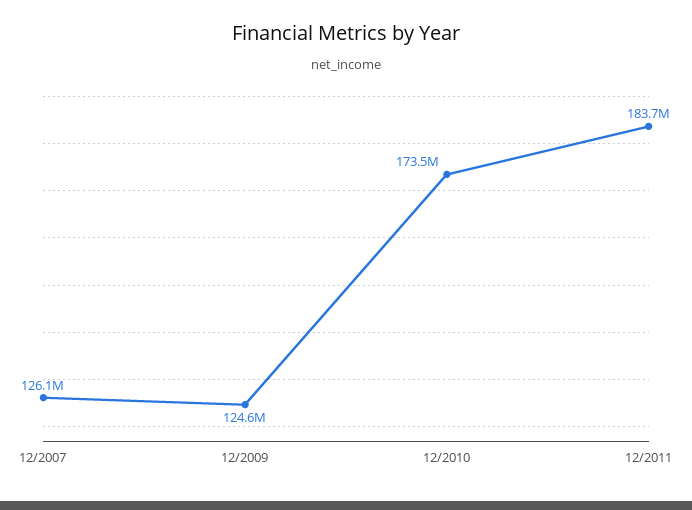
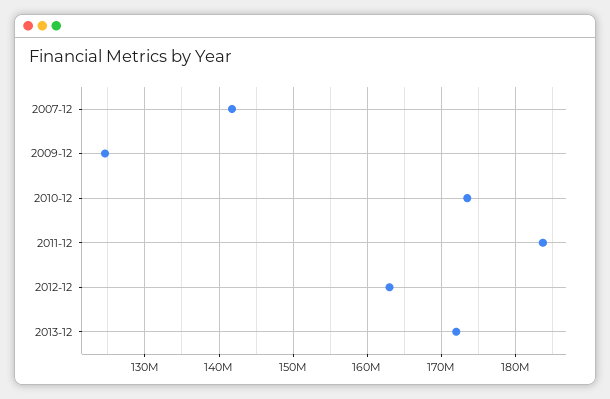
12/2007: 126100000 -> 142000000
2012-12: none -> 163000000
2013-12: none -> 172000000

